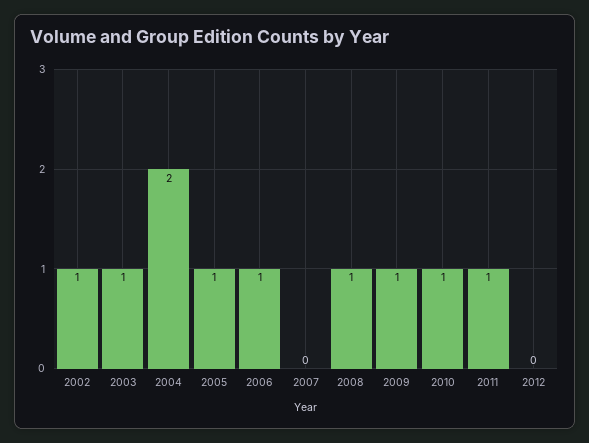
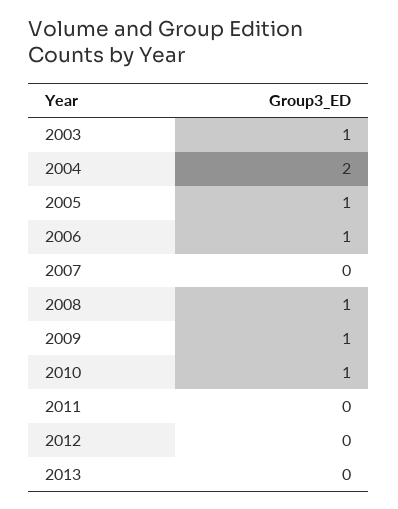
2002: 1 -> none
2011: 1 -> 0
2013: none -> 0

